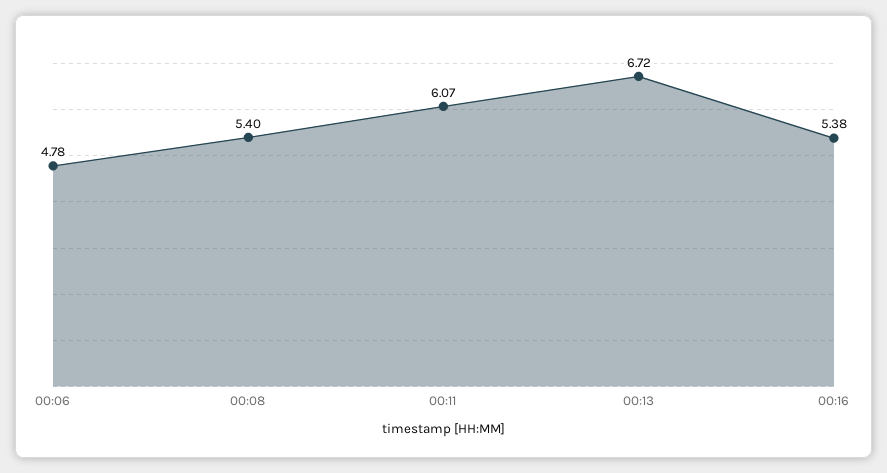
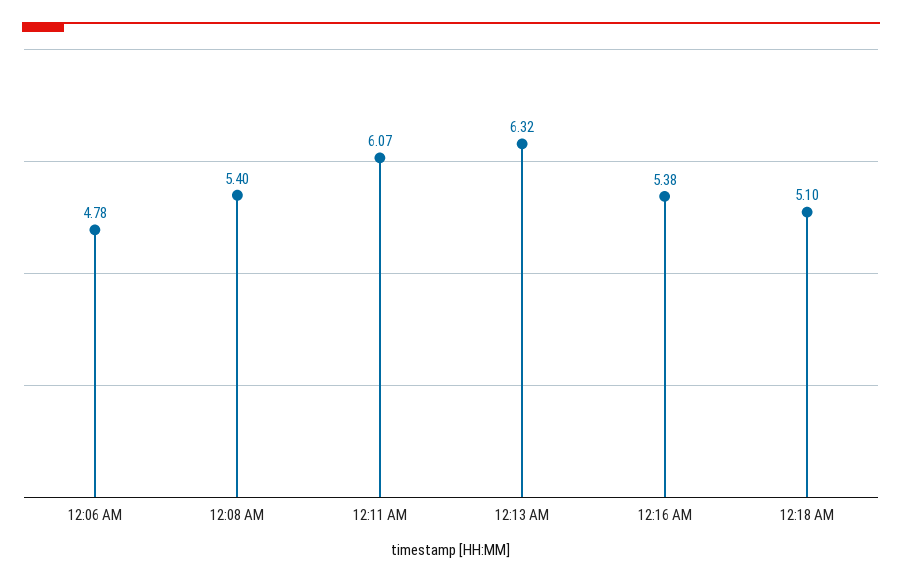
00:13: 6.72 -> 6.32
12:18 AM: none -> 5.1

